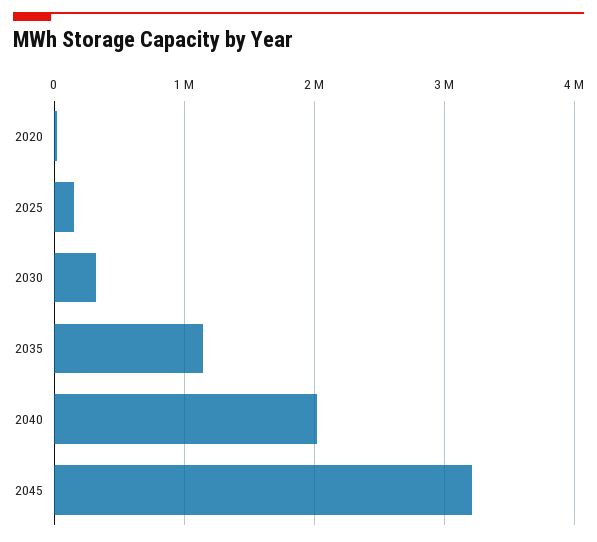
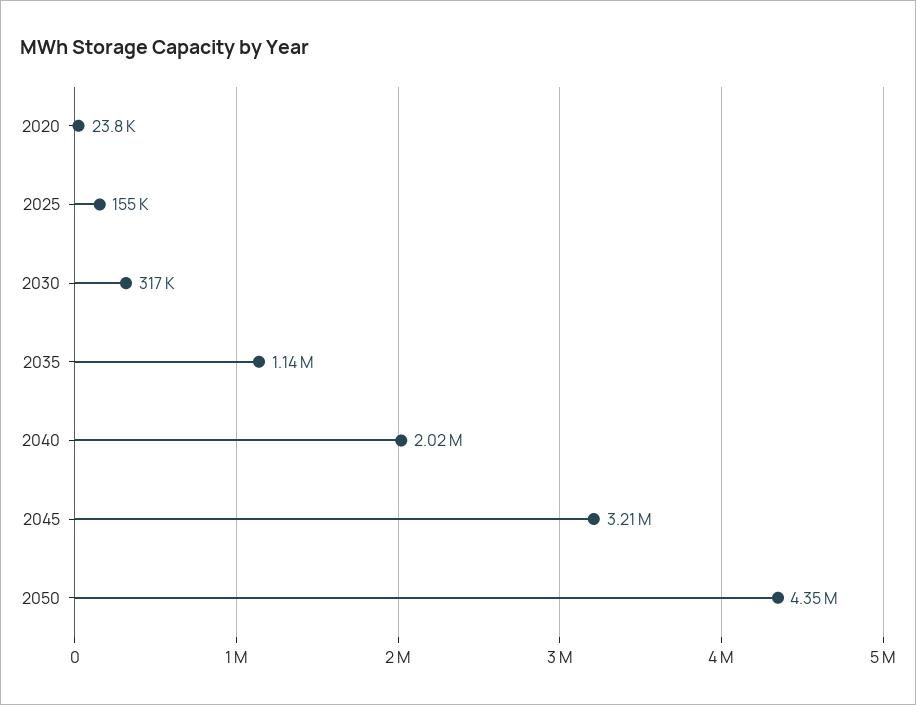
2050: none -> 4350000

